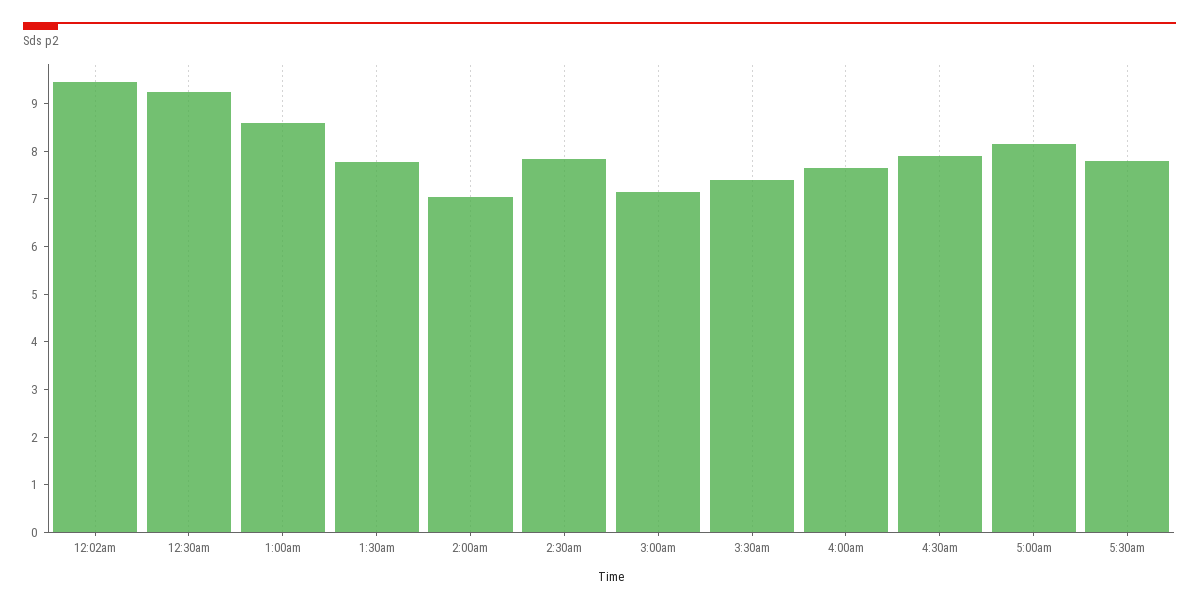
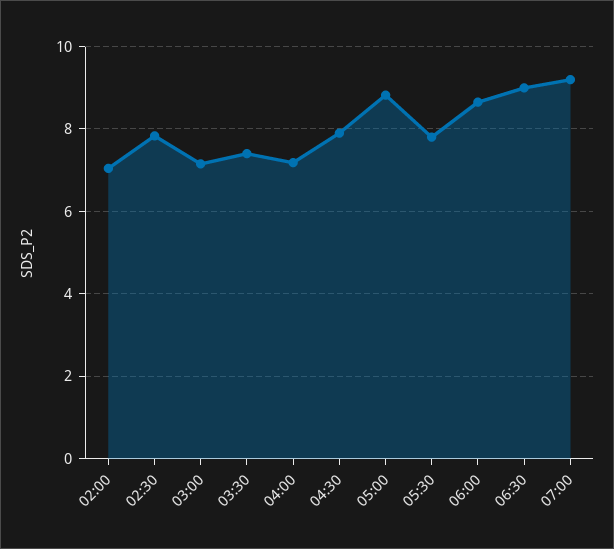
12:02am: 9.4 -> none
12:30am: 9.2 -> none
1:00am: 8.6 -> none
1:30am: 7.8 -> none
4:00am: 7.6 -> 7.2
5:00am: 8.2 -> 8.8
06:00: none -> 8.6
06:30: none -> 9
07:00: none -> 9.2

